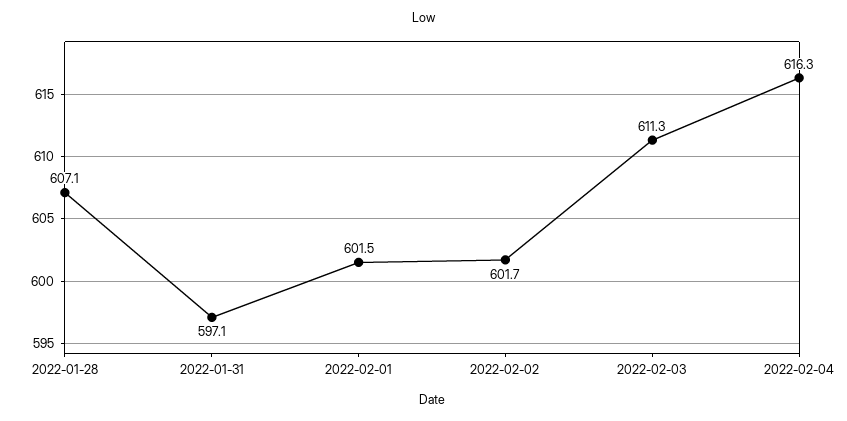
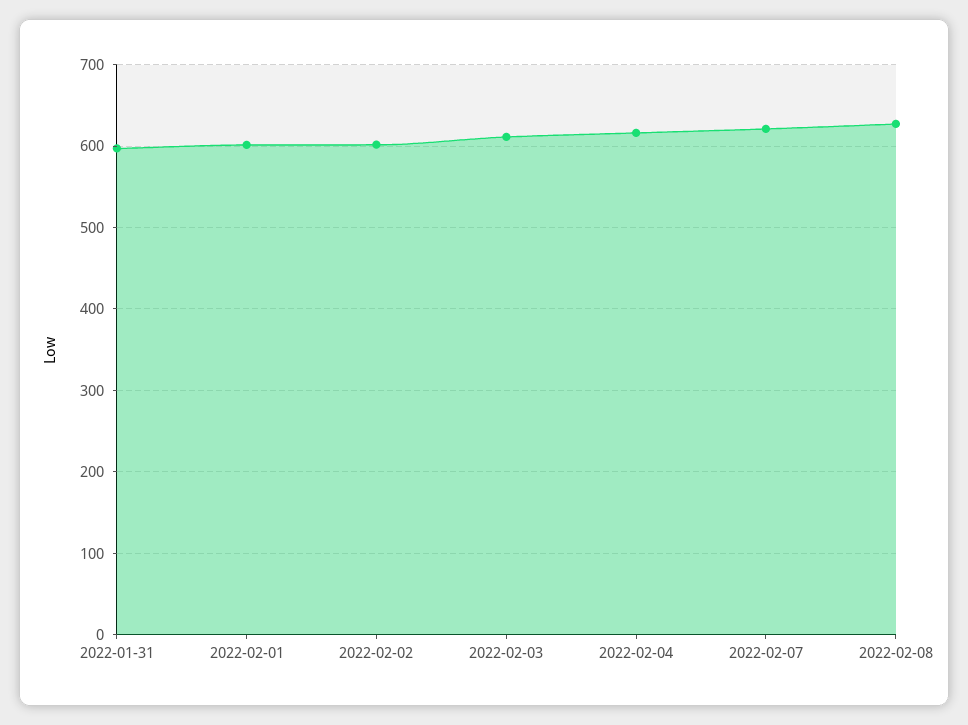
2022-01-28: 607.1 -> none
2022-02-07: none -> 620
2022-02-08: none -> 630

